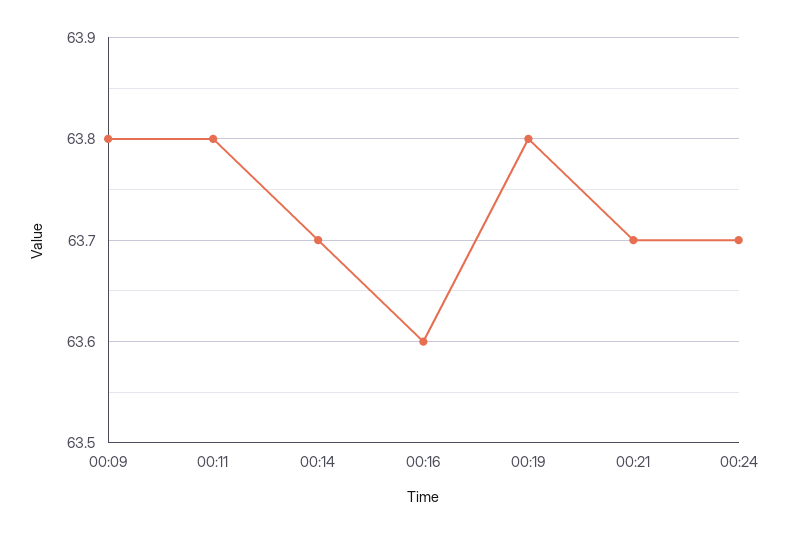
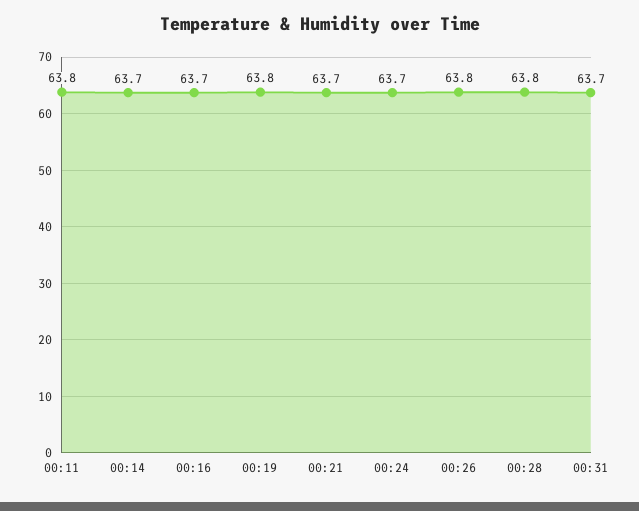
00:09: 63.8 -> none
00:16: 63.6 -> 63.7
00:26: none -> 63.8
00:28: none -> 63.8
00:31: none -> 63.7

